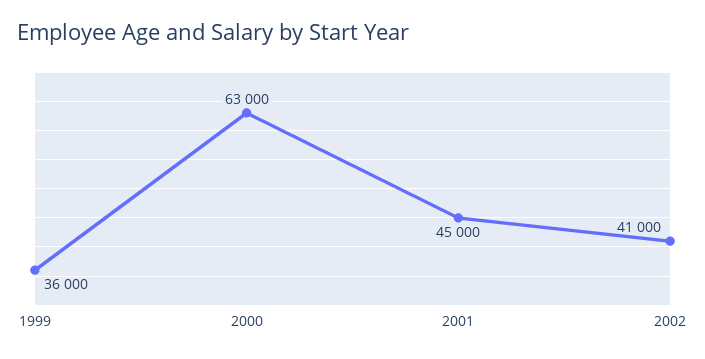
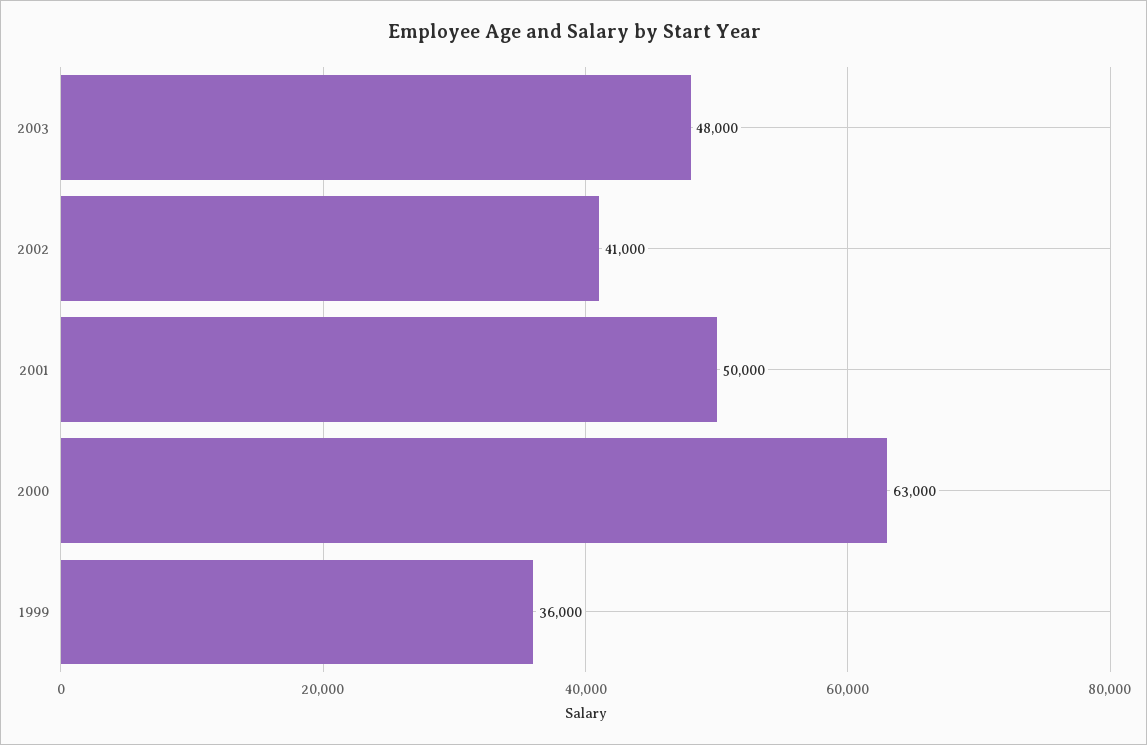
2001: 45000 -> 50000
2003: none -> 48000

